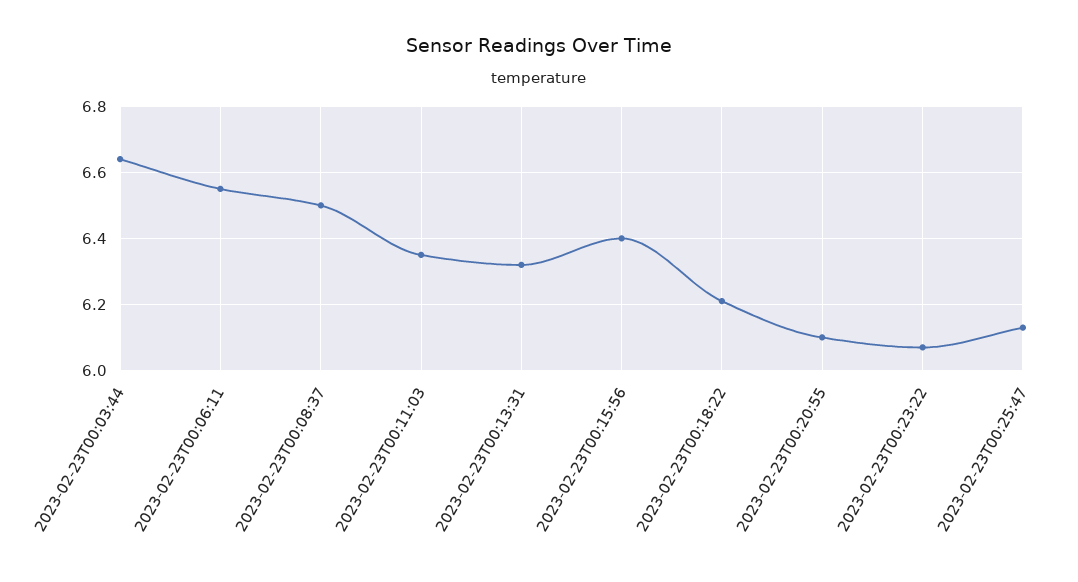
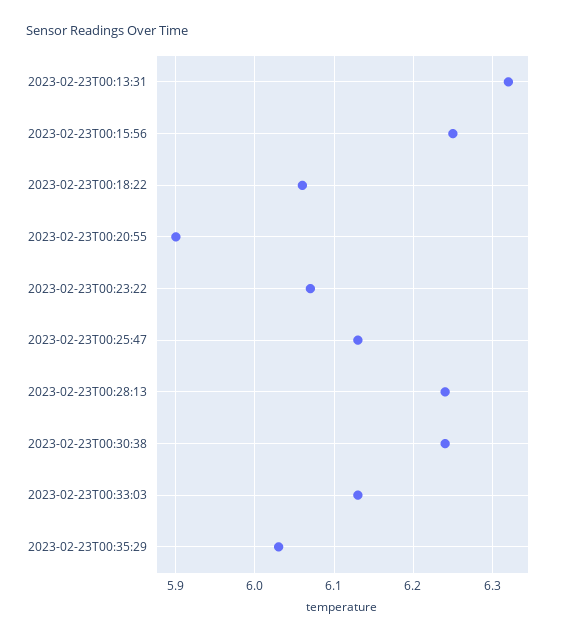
2023-02-23T00:03:44: 6.65 -> none
2023-02-23T00:06:11: 6.55 -> none
2023-02-23T00:08:37: 6.5 -> none
2023-02-23T00:11:03: 6.35 -> none
2023-02-23T00:15:56: 6.4 -> 6.25
2023-02-23T00:18:22: 6.2 -> 6.06
2023-02-23T00:20:55: 6.1 -> 5.9
2023-02-23T00:28:13: none -> 6.24
2023-02-23T00:30:38: none -> 6.24
2023-02-23T00:33:03: none -> 6.13
2023-02-23T00:35:29: none -> 6.03

